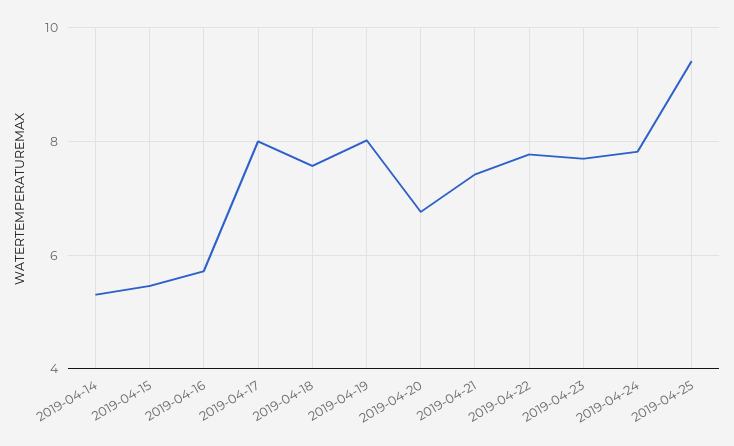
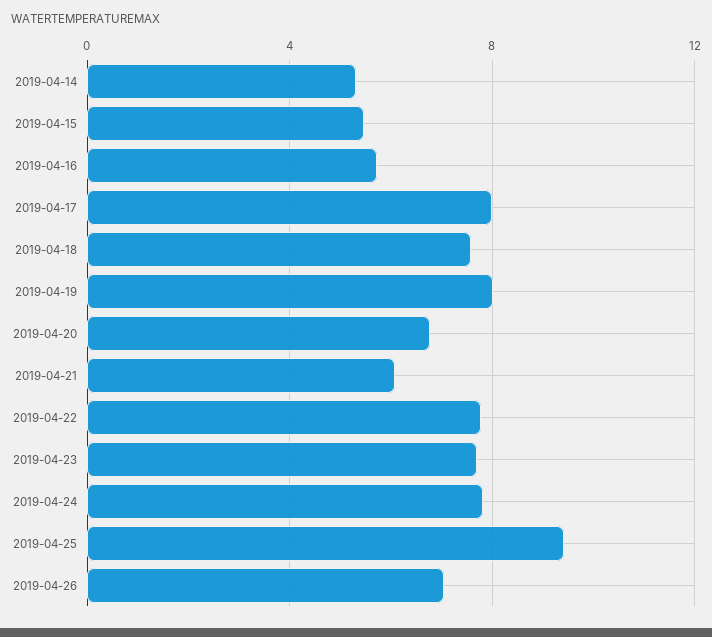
2019-04-21: 7.4 -> 6
2019-04-26: none -> 7

